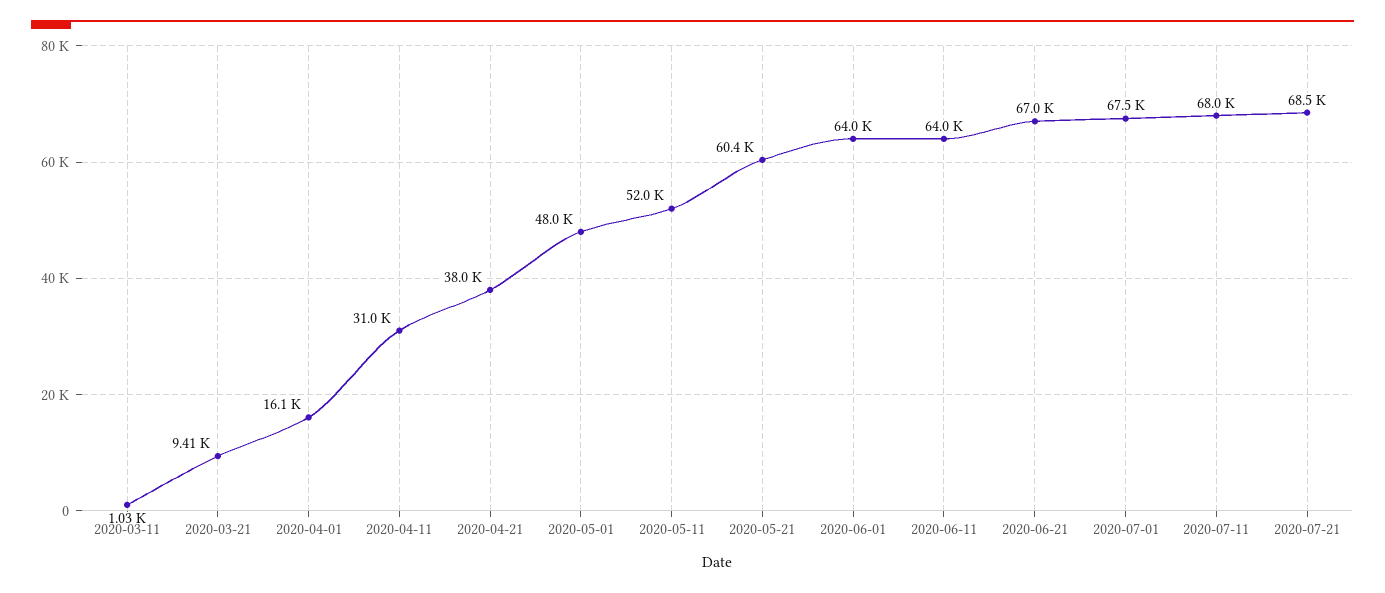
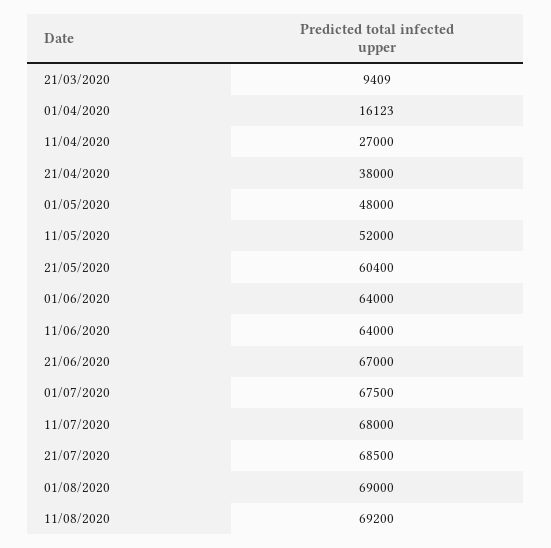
2020-03-11: 1030 -> none
2020-04-11: 31000 -> 27000
01/08/2020: none -> 69000
11/08/2020: none -> 69200

